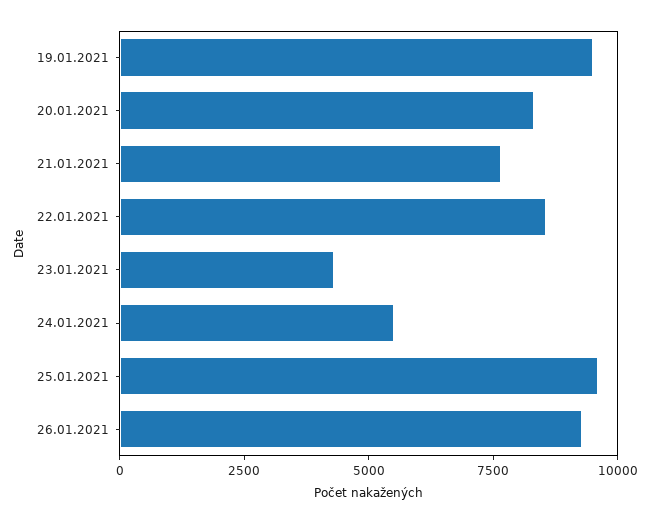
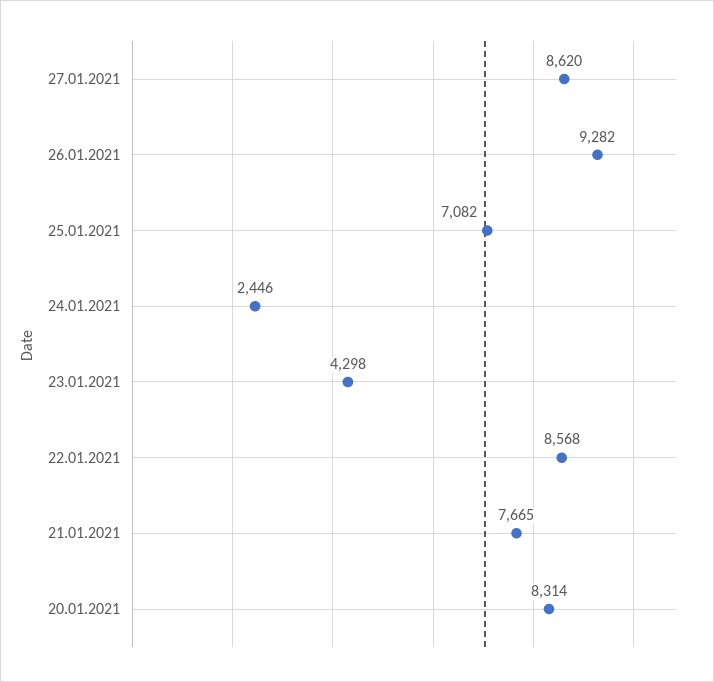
19.01.2021: 9500 -> none
24.01.2021: 5500 -> 2446
25.01.2021: 9500 -> 7082
27.01.2021: none -> 8620

